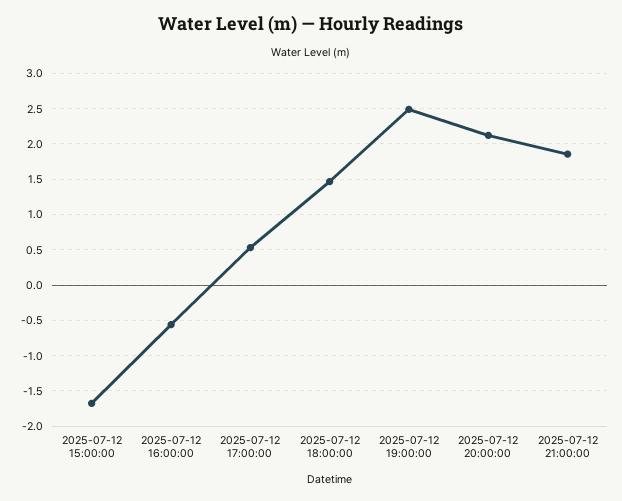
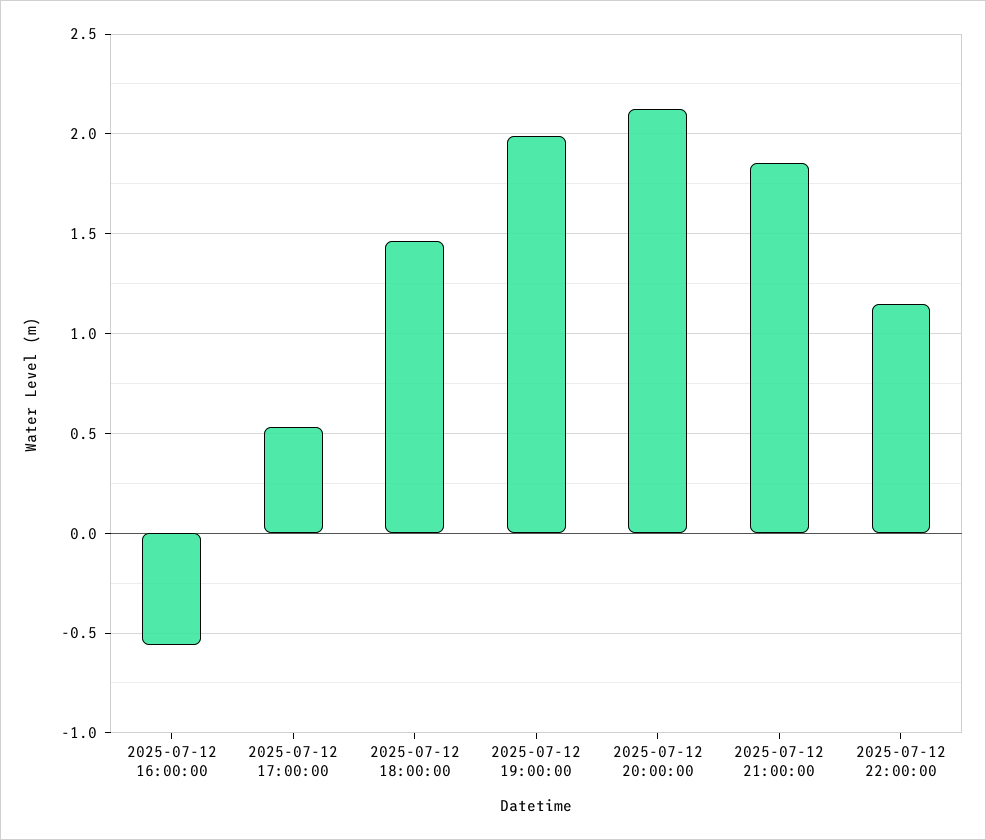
2025-07-12 15:00:00: -1.7 -> none
2025-07-12 19:00:00: 2.5 -> 2
2025-07-12 22:00:00: none -> 1.15

